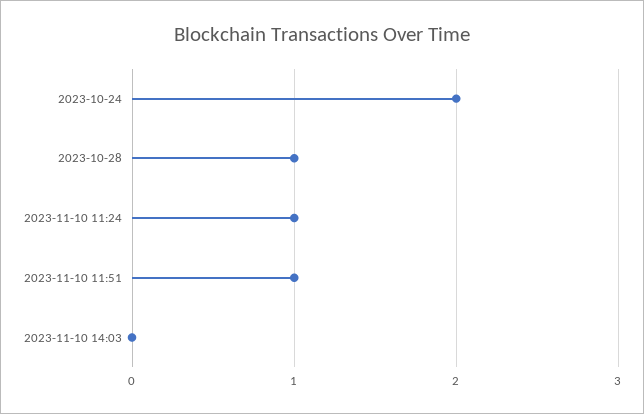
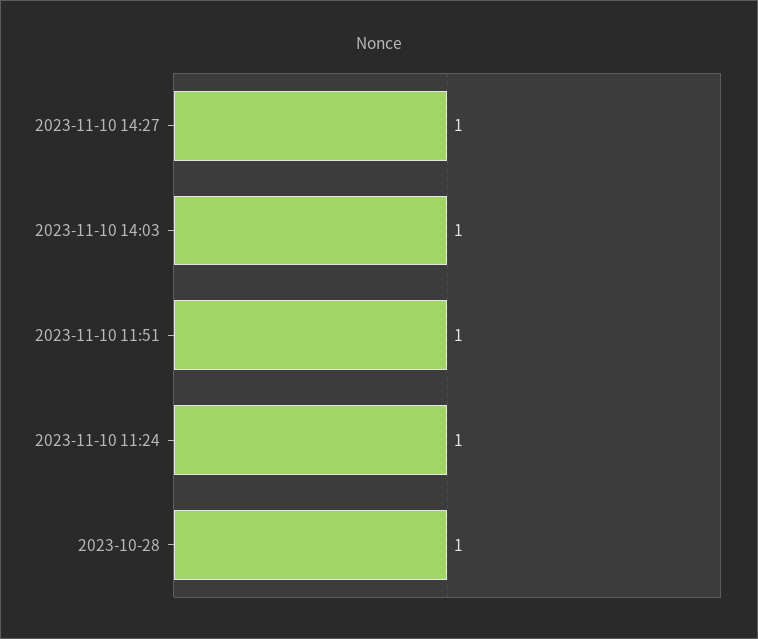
2023-10-24: 2 -> none
2023-11-10 14:03: 0 -> 1
2023-11-10 14:27: none -> 1

